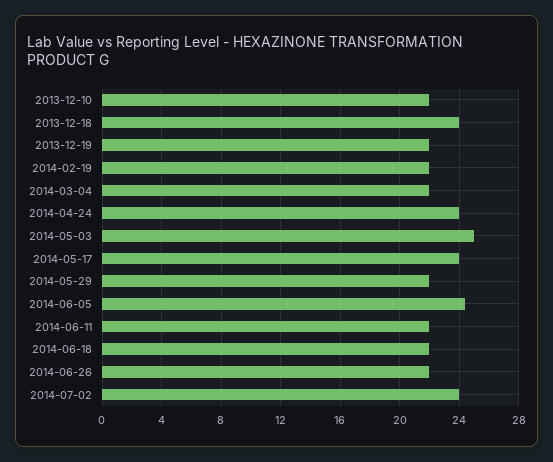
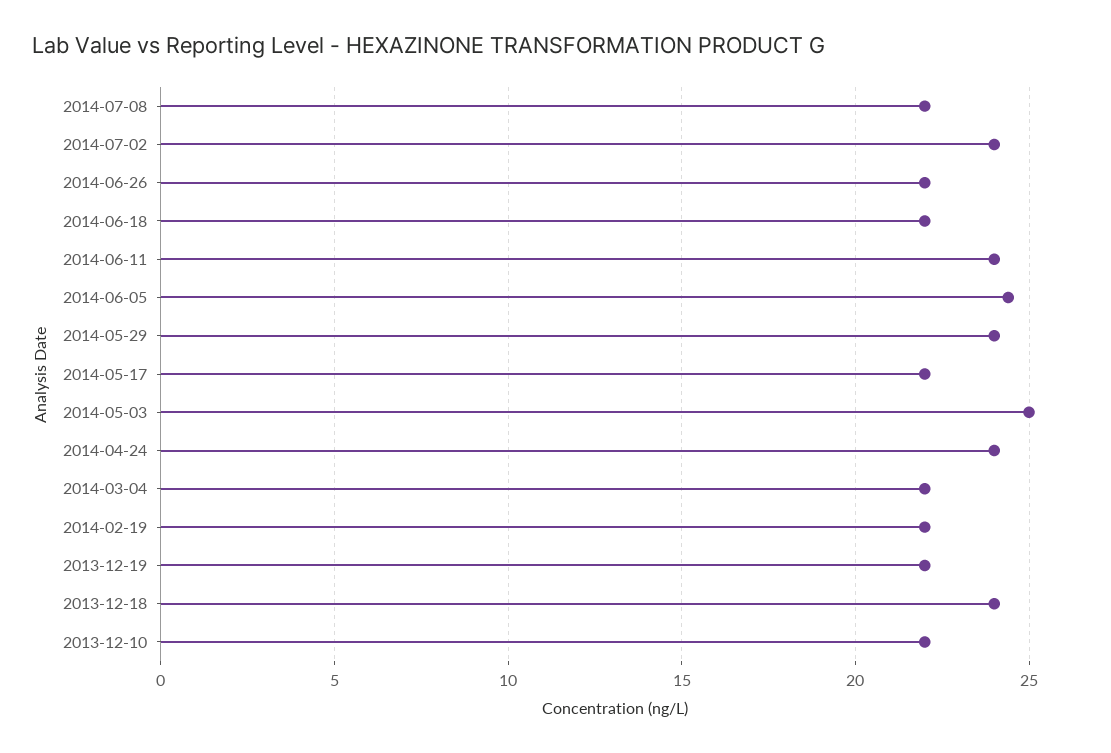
2014-05-17: 24 -> 22
2014-05-29: 22 -> 24
2014-06-11: 22 -> 24
2014-07-08: none -> 22

